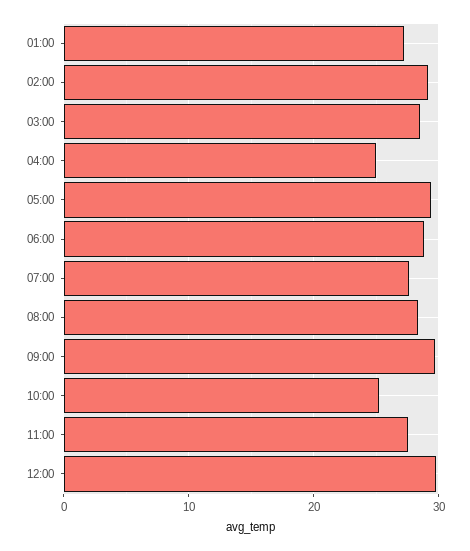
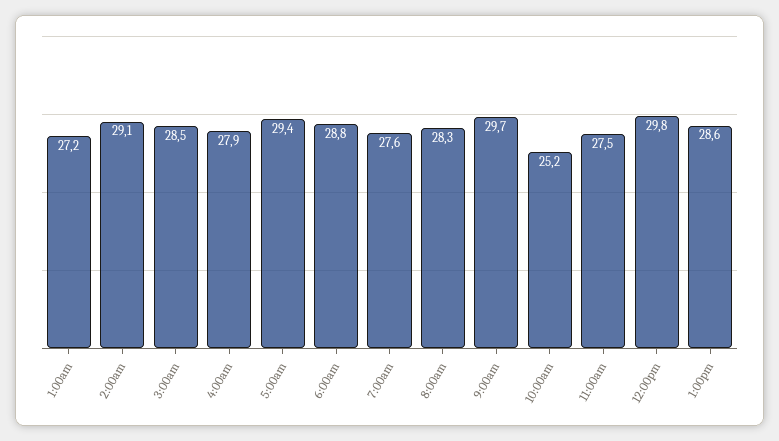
04:00: 25 -> 27.9
1:00pm: none -> 28.6

